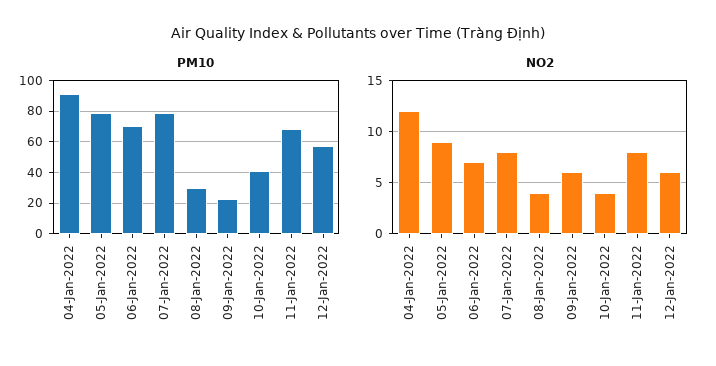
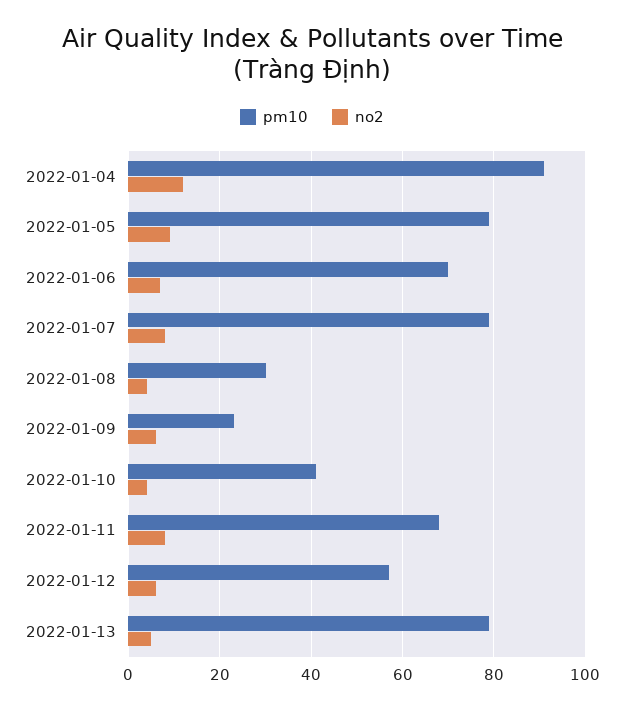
PM10, 2022-01-13: none -> 80
NO2, 2022-01-13: none -> 5

